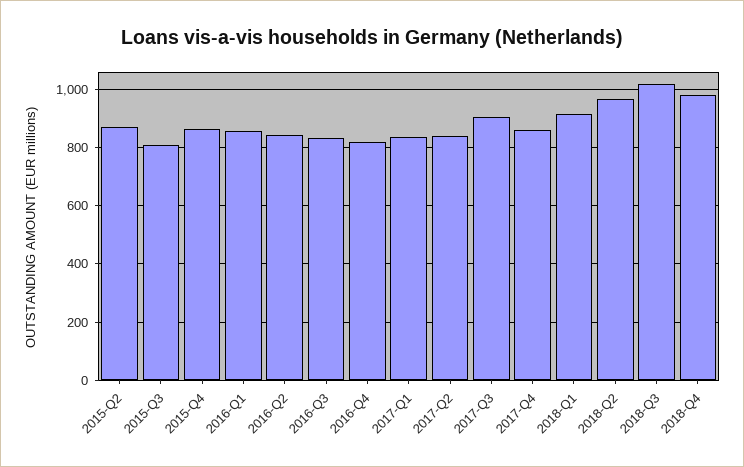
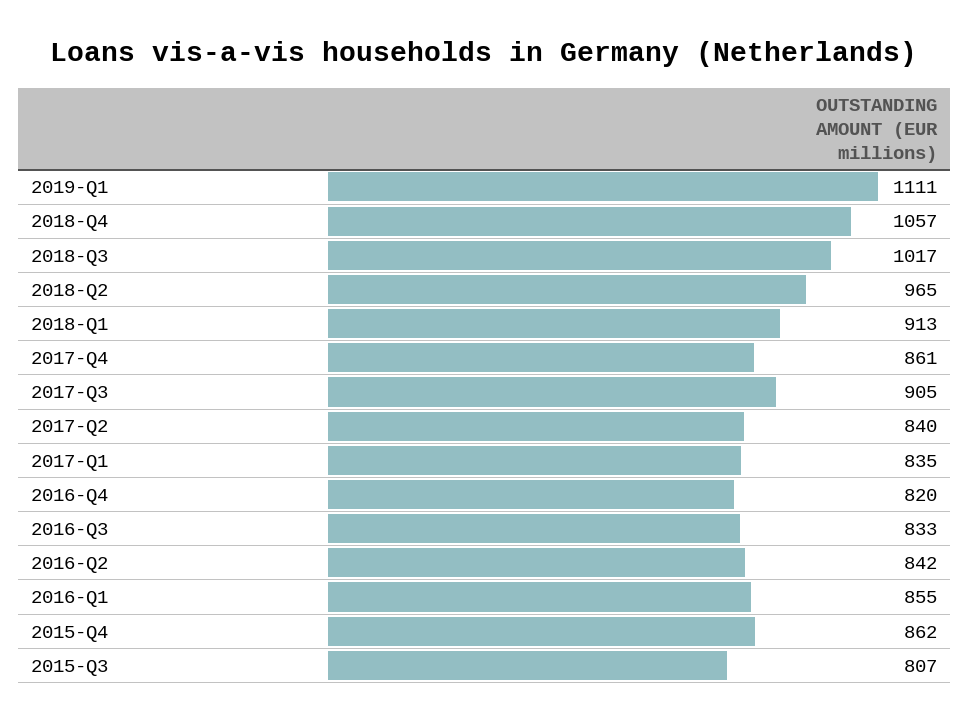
2015-Q2: 875 -> none
2018-Q4: 975 -> 1057
2019-Q1: none -> 1111

